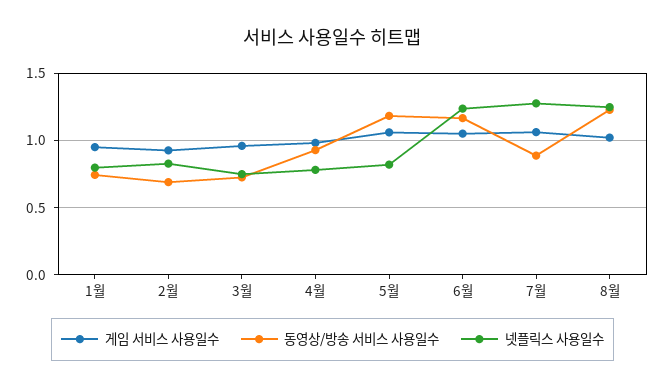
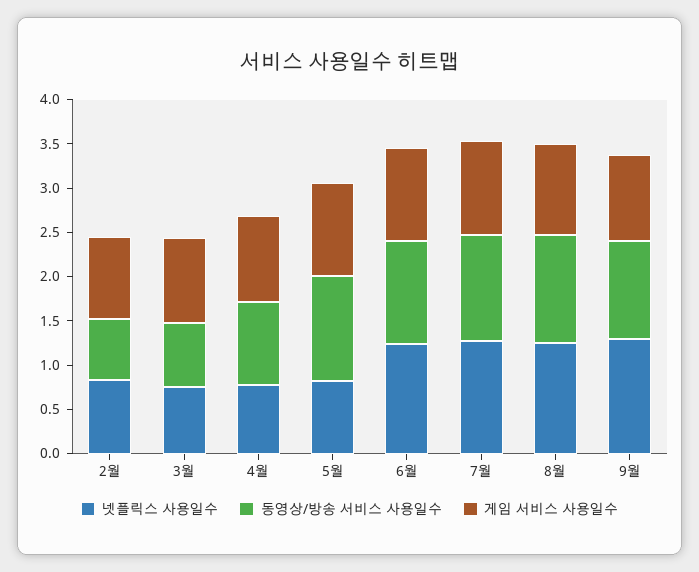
게임 서비스 사용일수, 1월: 0.95 -> none
동영상/방송 서비스 사용일수, 1월: 0.75 -> none
넷플릭스 사용일수, 1월: 0.8 -> none
동영상/방송 서비스 사용일수, 7월: 0.9 -> 1.2
넷플릭스 사용일수, 9월: none -> 1.3
동영상/방송 서비스 사용일수, 9월: none -> 1.1
게임 서비스 사용일수, 9월: none -> 1

